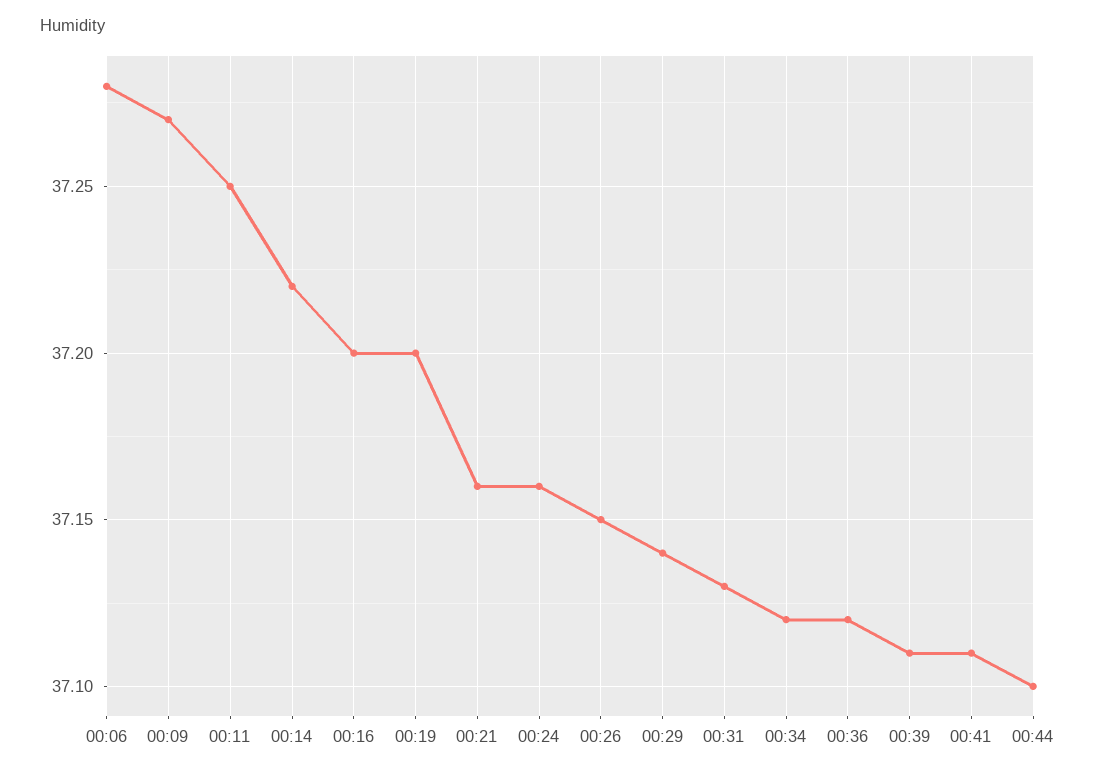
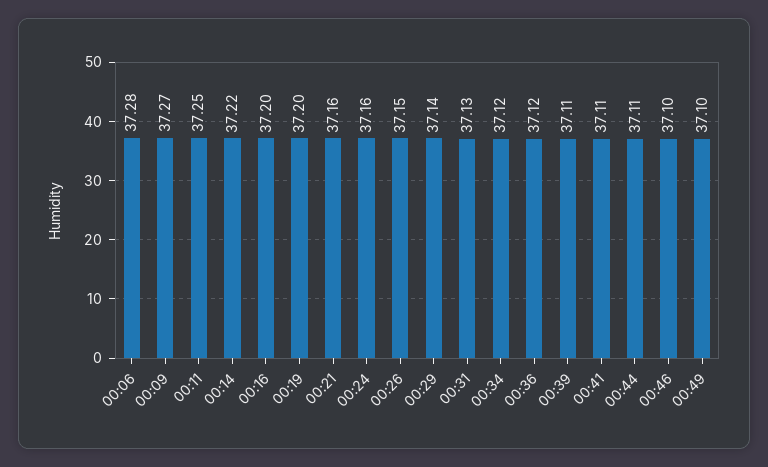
00:44: 37.1 -> 37.11
00:46: none -> 37.1
00:49: none -> 37.1

